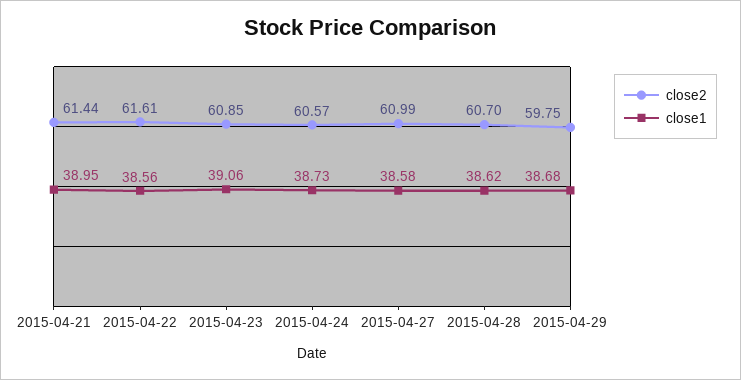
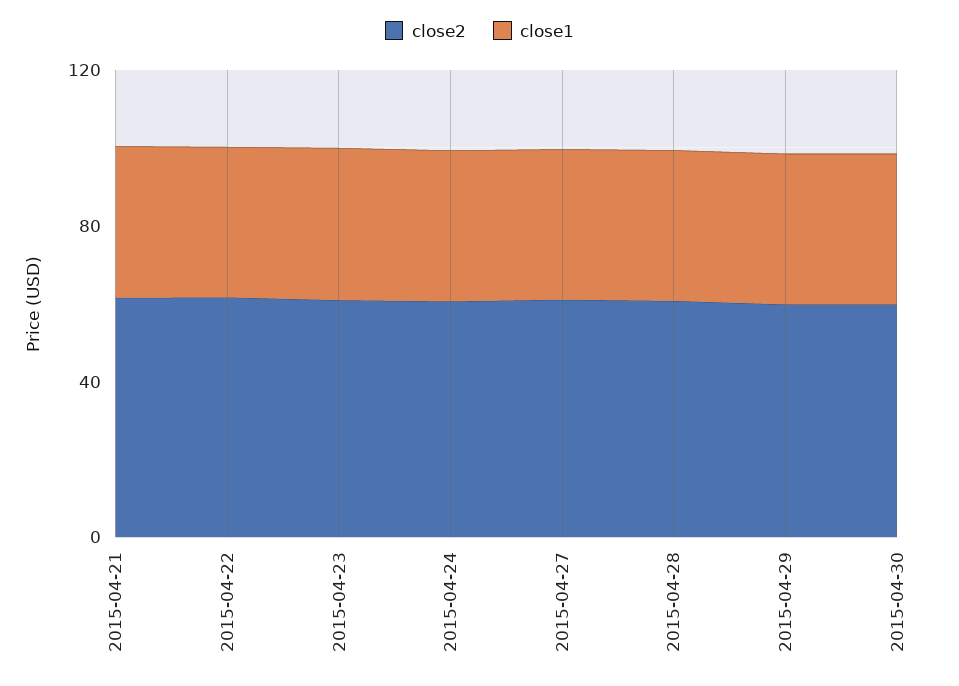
close2, 2015-04-30: none -> 60
close1, 2015-04-30: none -> 40

